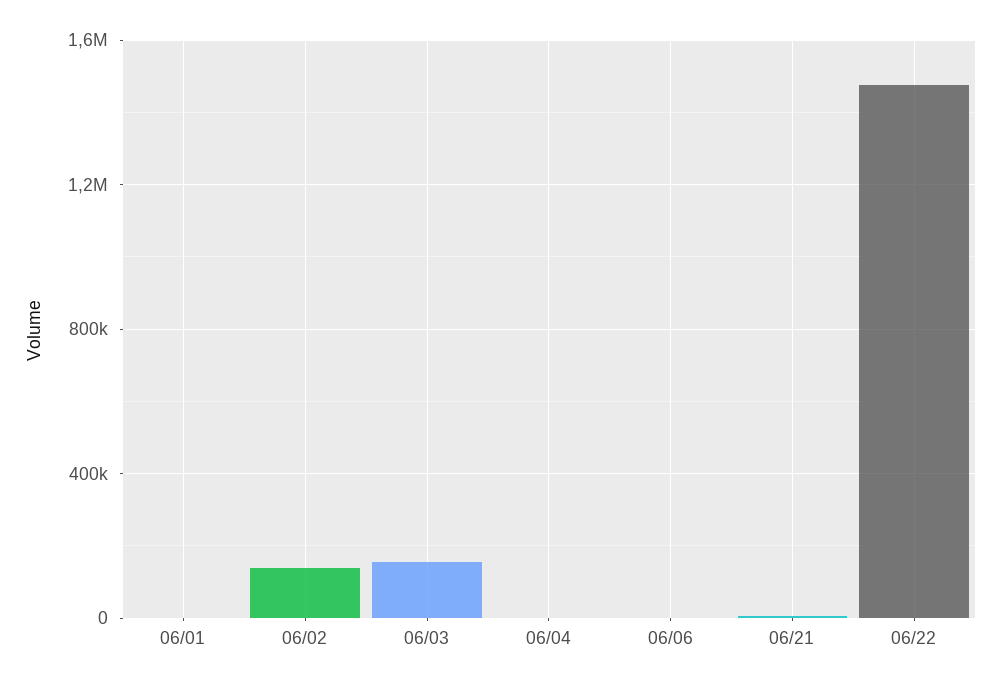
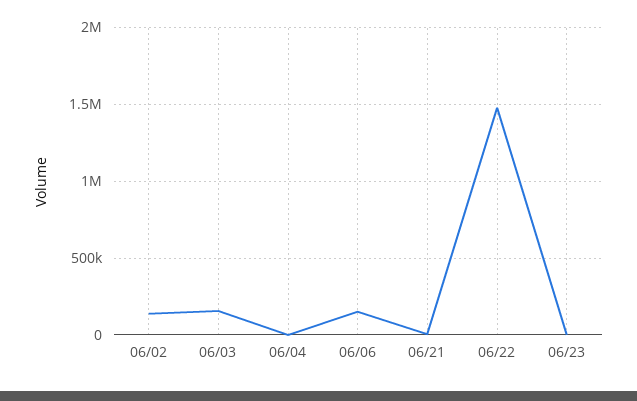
06/01: 0 -> none
06/06: 0 -> 150000
06/23: none -> 0

